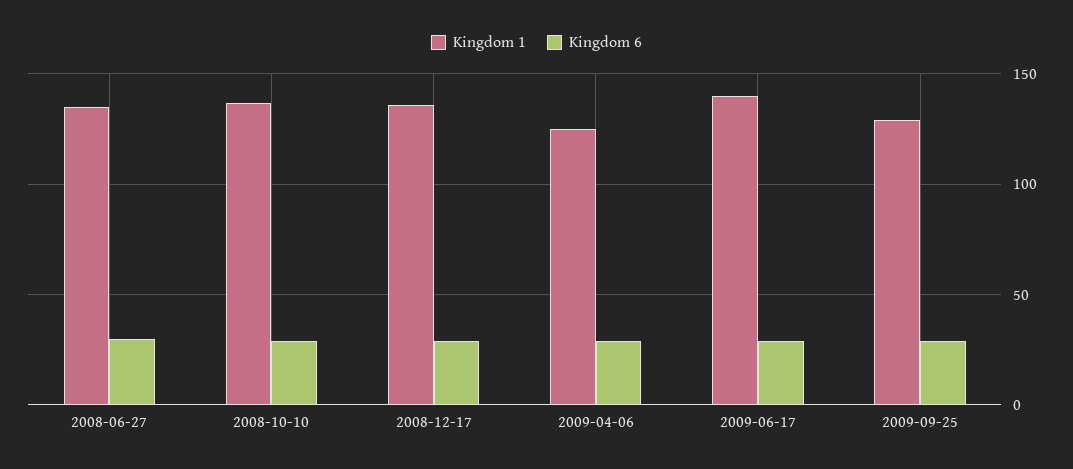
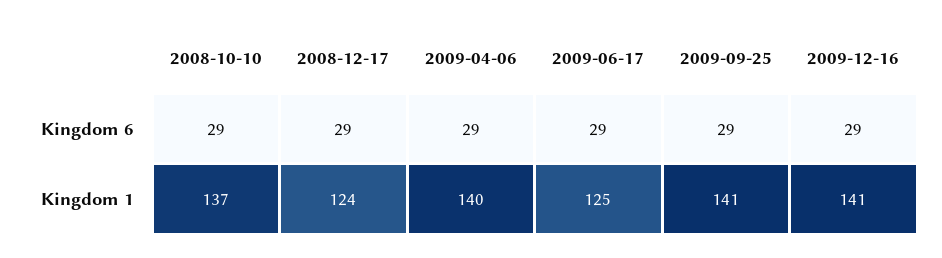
Kingdom 1, 2008-06-27: 135 -> none
Kingdom 6, 2008-06-27: 30 -> none
Kingdom 1, 2008-12-17: 135 -> 124
Kingdom 1, 2009-04-06: 125 -> 140
Kingdom 1, 2009-06-17: 140 -> 125
Kingdom 1, 2009-09-25: 130 -> 141
Kingdom 6, 2009-12-16: none -> 29
Kingdom 1, 2009-12-16: none -> 141

